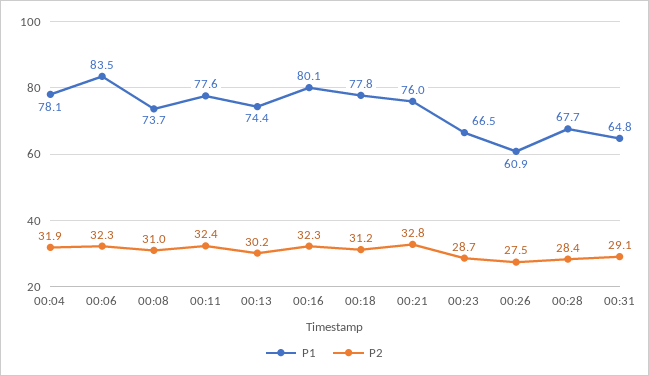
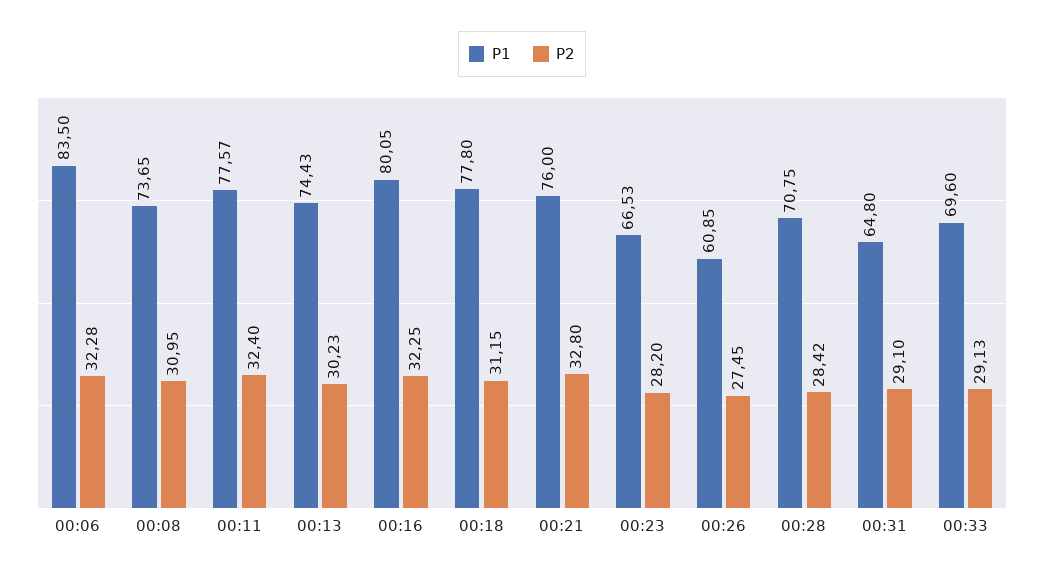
P1, 00:04: 78.1 -> none
P2, 00:04: 31.9 -> none
P2, 00:23: 28.7 -> 28.2
P1, 00:28: 67.7 -> 70.75
P1, 00:33: none -> 69.6
P2, 00:33: none -> 29.13

